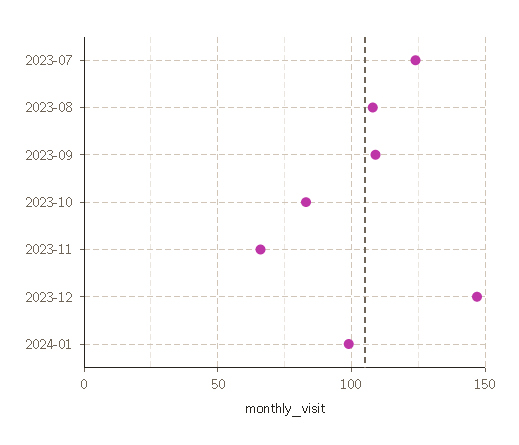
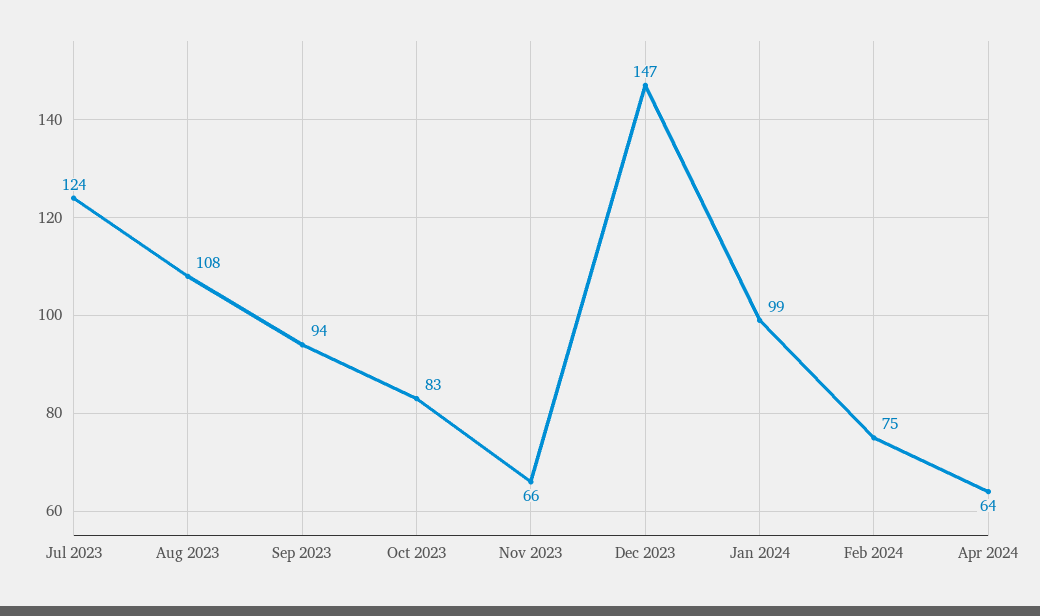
2023-09: 110 -> 94
Feb 2024: none -> 75
Apr 2024: none -> 64

